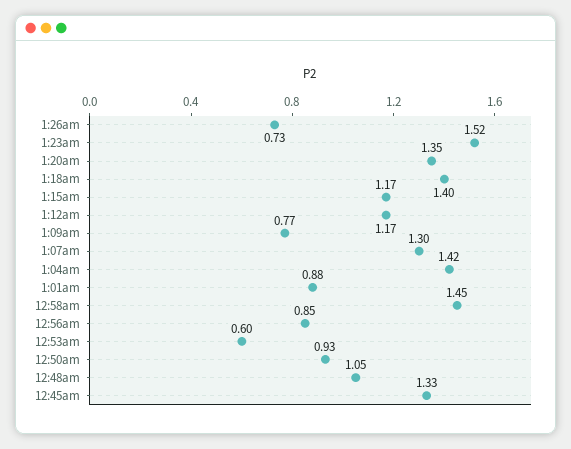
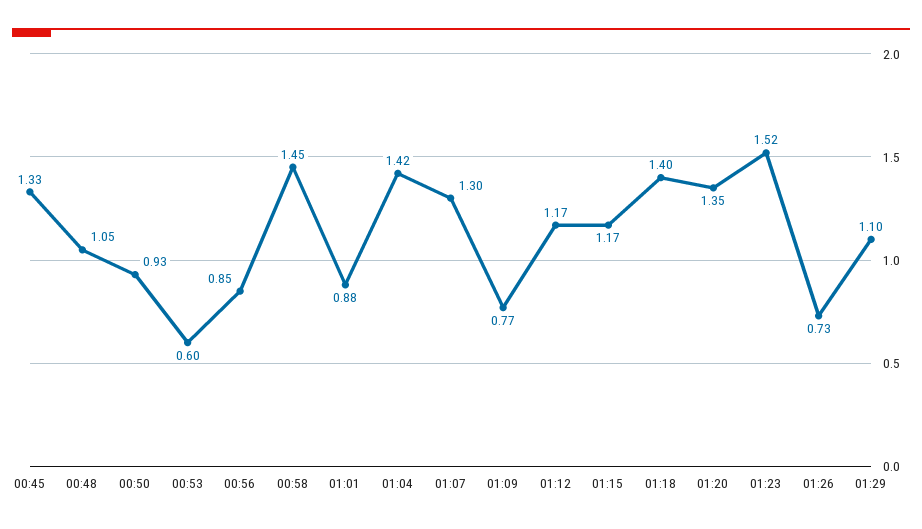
01:29: none -> 1.1

